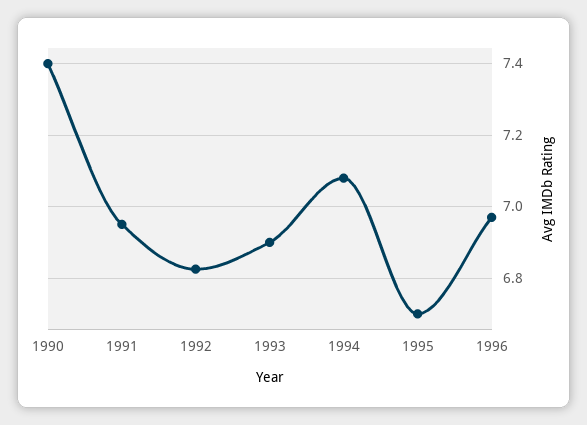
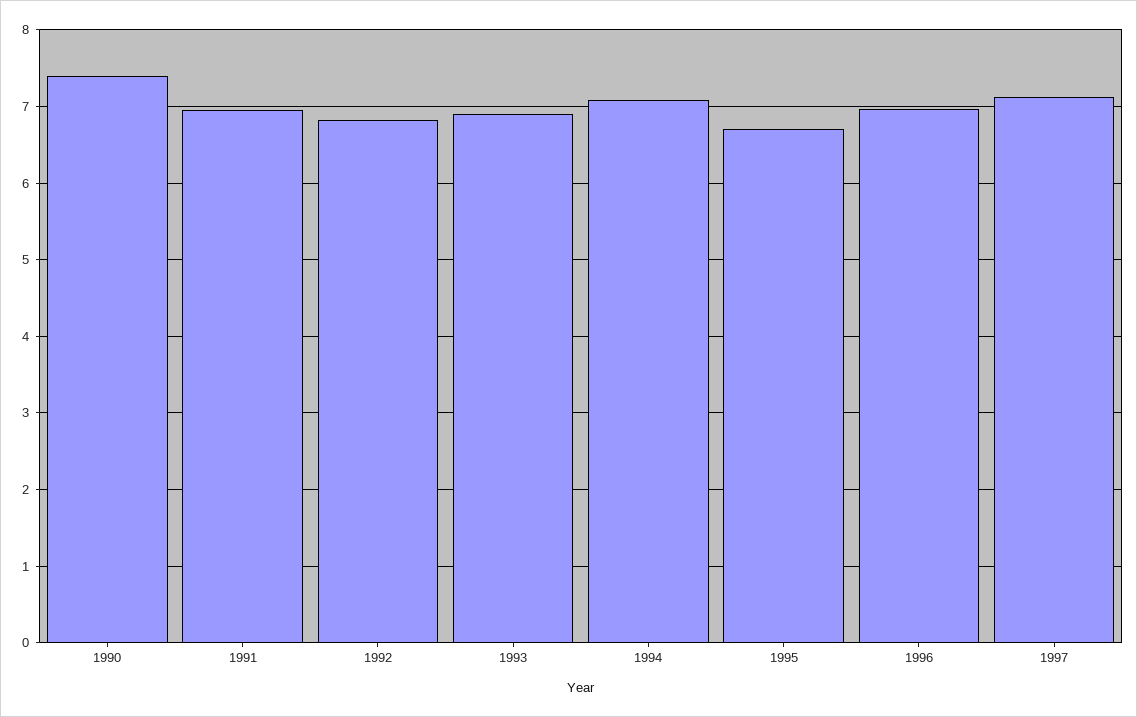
1997: none -> 7.1

